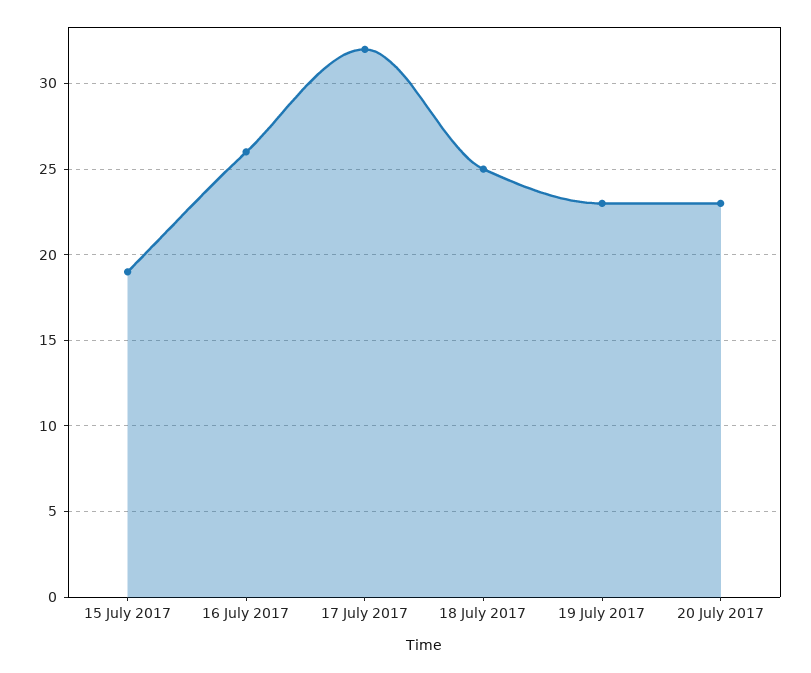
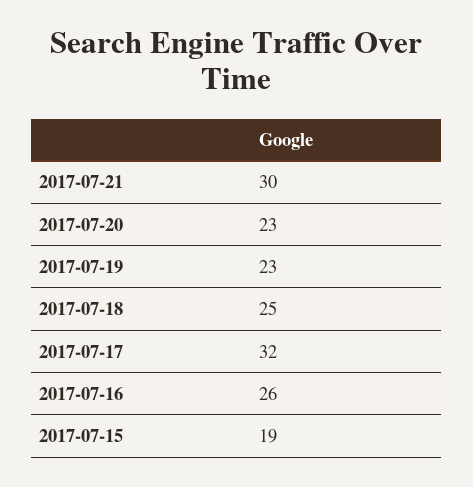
2017-07-21: none -> 30

